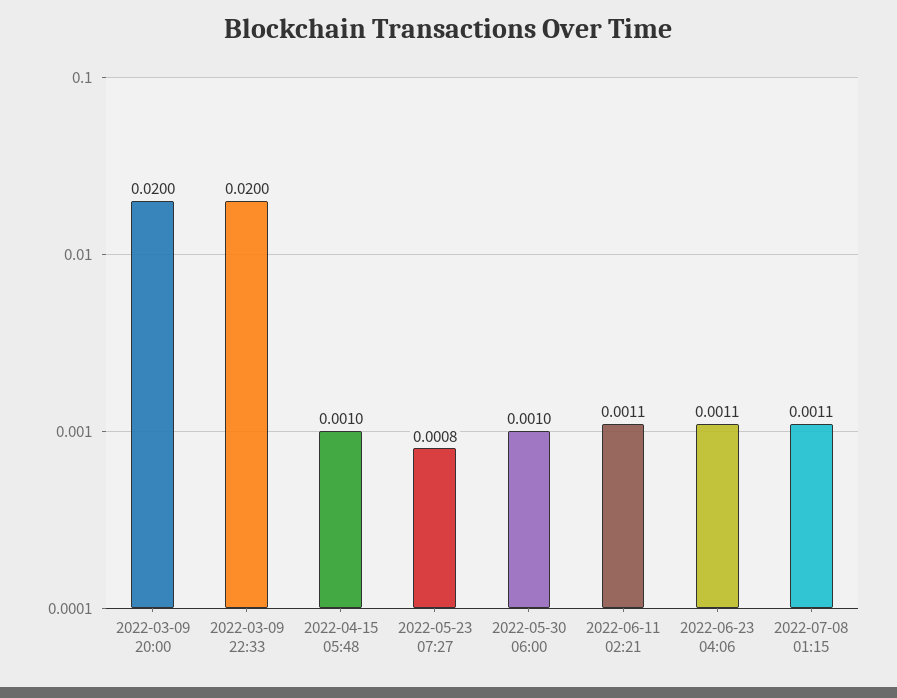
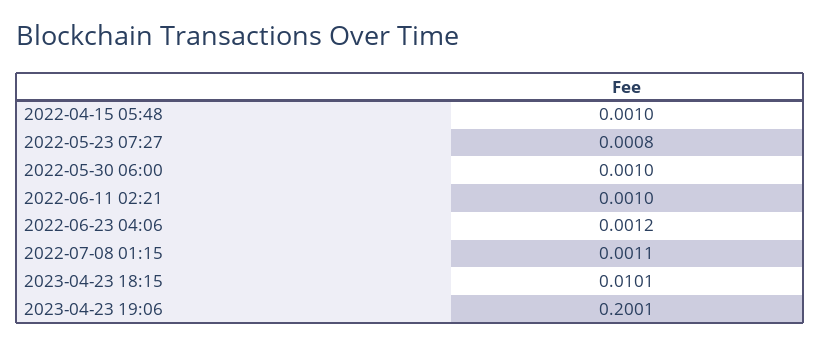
2022-03-09 20:00: 0.02 -> none
2022-03-09 22:33: 0.02 -> none
2022-06-11 02:21: 0.0011 -> 0.001
2022-06-23 04:06: 0.0011 -> 0.0012
2023-04-23 18:15: none -> 0.0101
2023-04-23 19:06: none -> 0.2001

